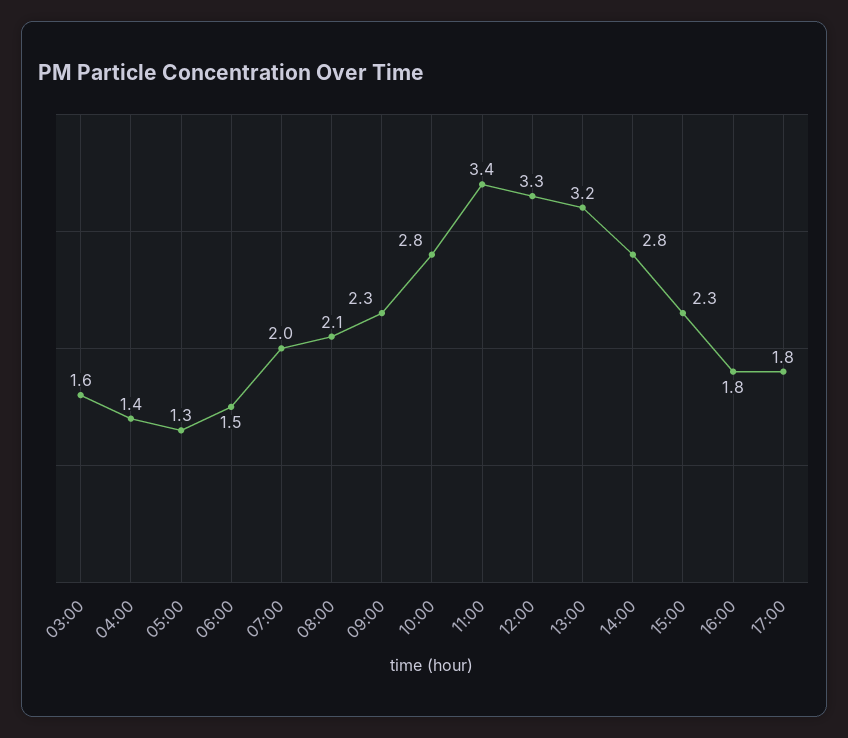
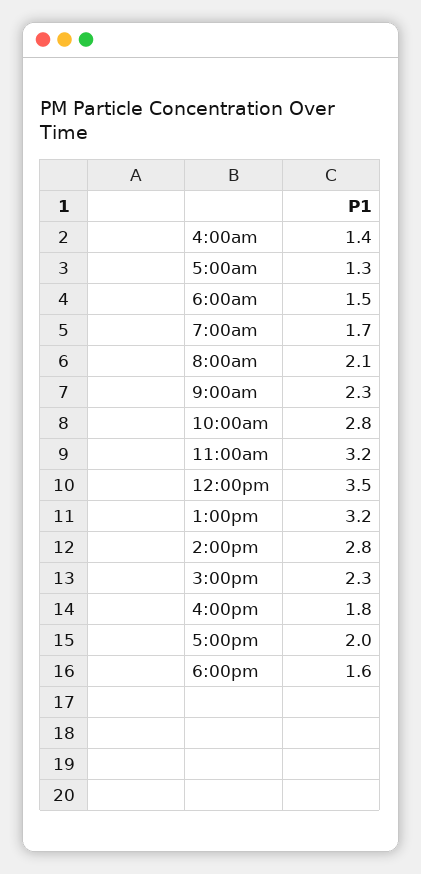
03:00: 1.6 -> none
07:00: 2 -> 1.7
11:00: 3.4 -> 3.2
12:00: 3.3 -> 3.5
17:00: 1.8 -> 2
6:00pm: none -> 1.6

